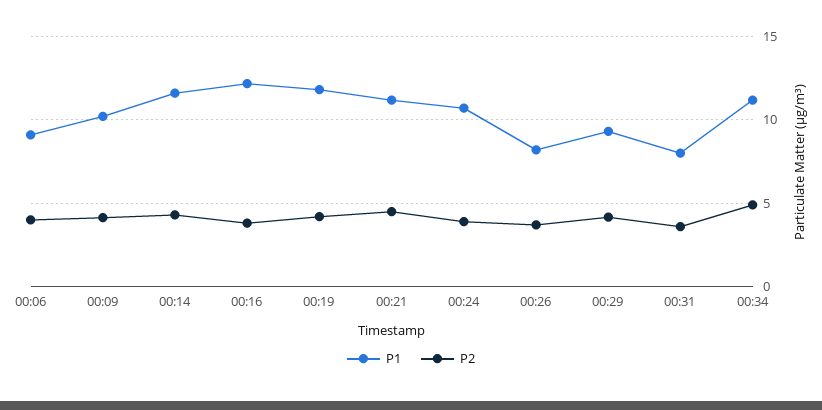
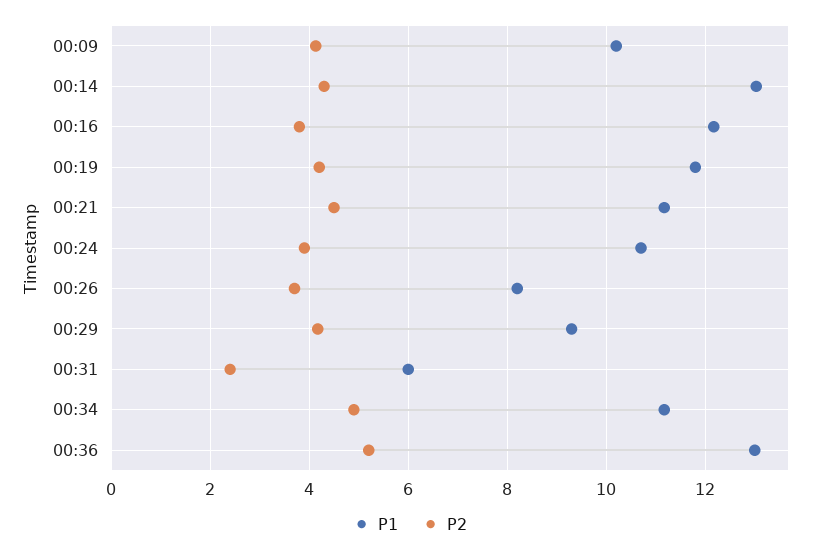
P1, 00:06: 9 -> none
P2, 00:06: 4 -> none
P1, 00:14: 11.5 -> 13
P1, 00:31: 8 -> 6
P2, 00:31: 3.5 -> 2.4
P1, 00:36: none -> 13
P2, 00:36: none -> 5.2

